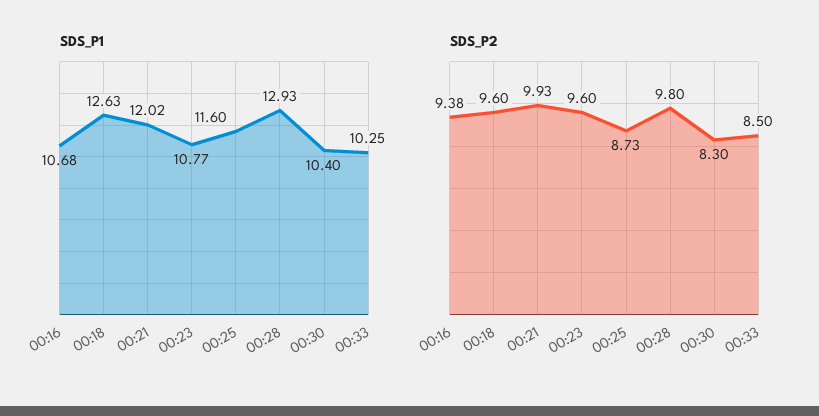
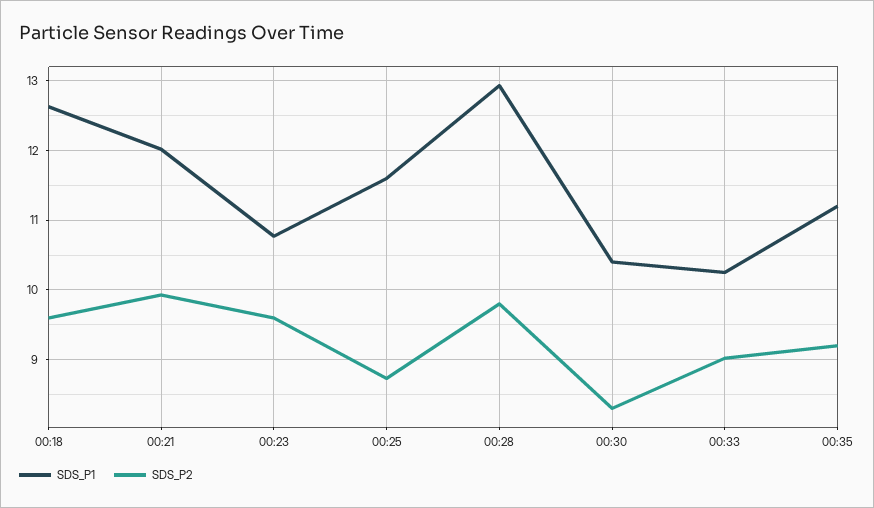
SDS_P1, 00:16: 10.68 -> none
SDS_P2, 00:16: 9.38 -> none
SDS_P2, 00:33: 8.5 -> 9
SDS_P1, 00:35: none -> 11.2
SDS_P2, 00:35: none -> 9.2

